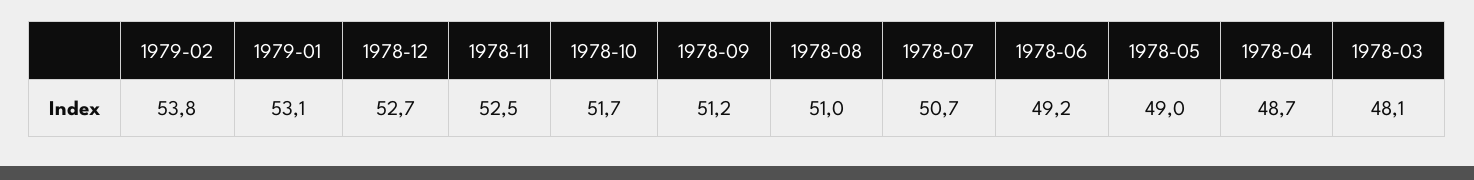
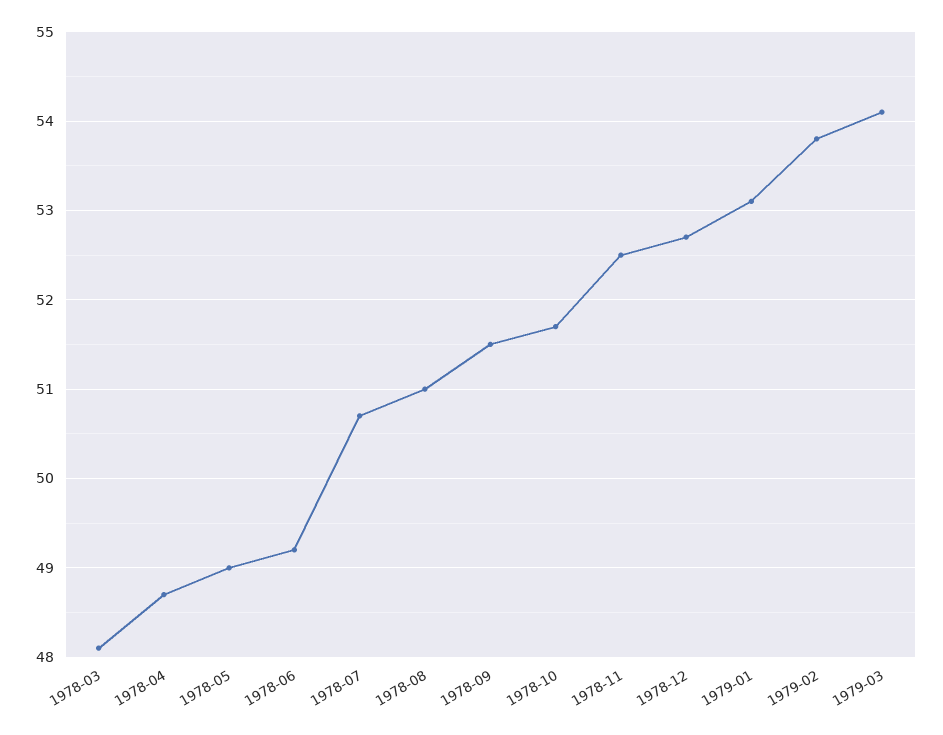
1978-09: 51.2 -> 51.5
1979-03: none -> 54.1

